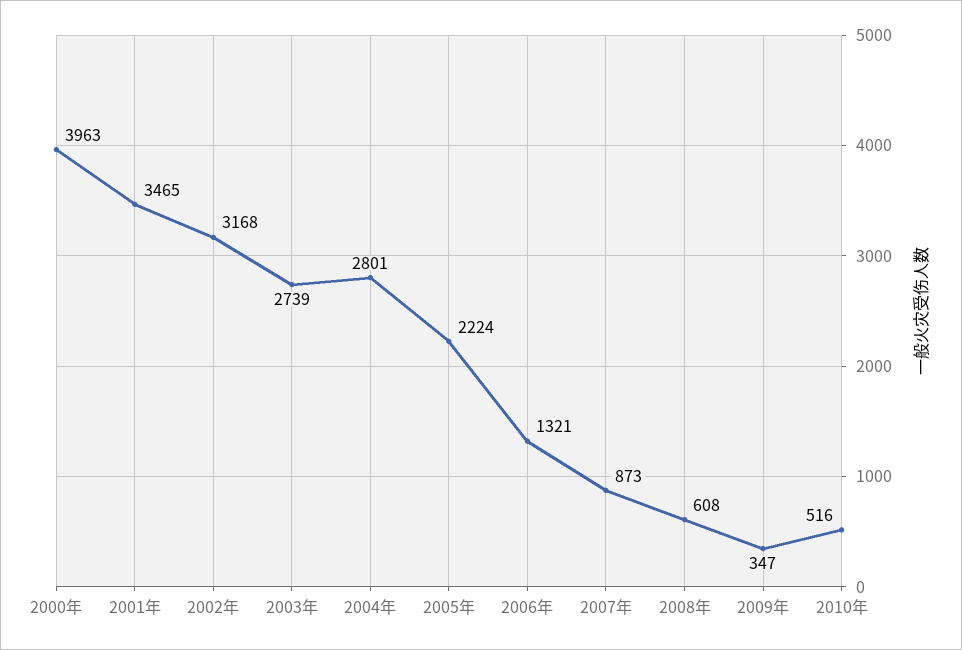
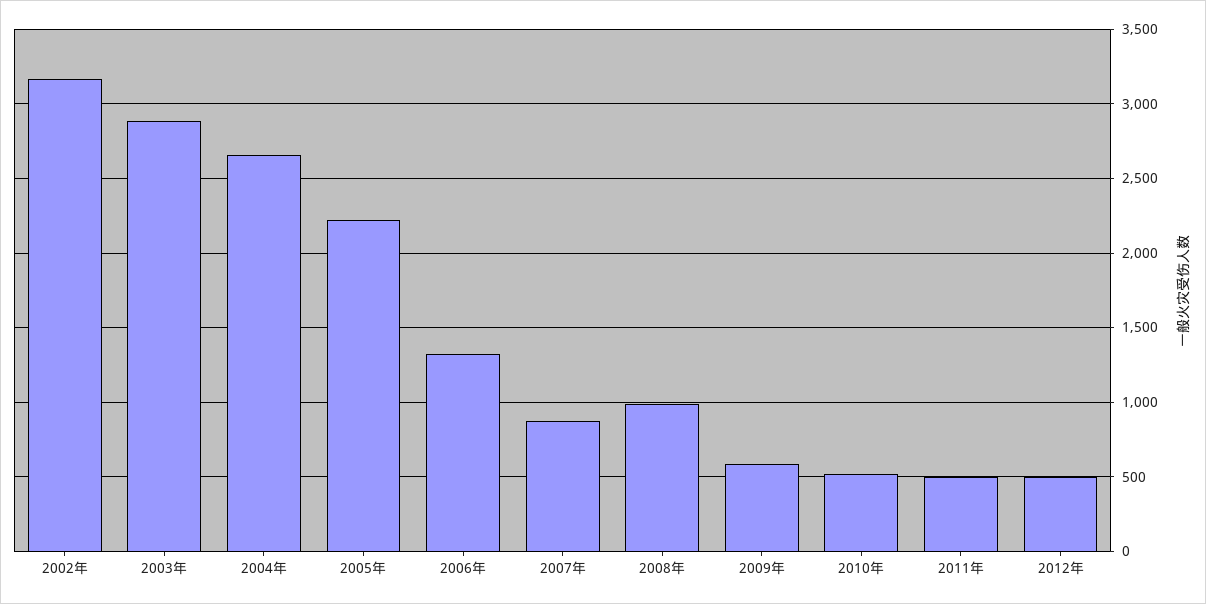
2000年: 3963 -> none
2001年: 3465 -> none
2003年: 2739 -> 2900
2004年: 2801 -> 2650
2008年: 608 -> 1000
2009年: 347 -> 600
2011年: none -> 500
2012年: none -> 500

